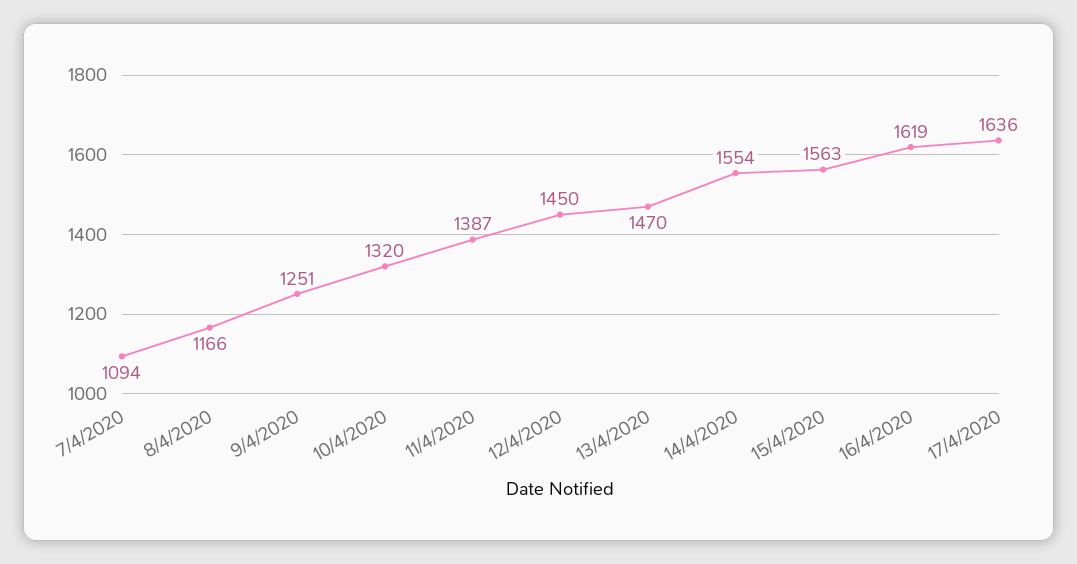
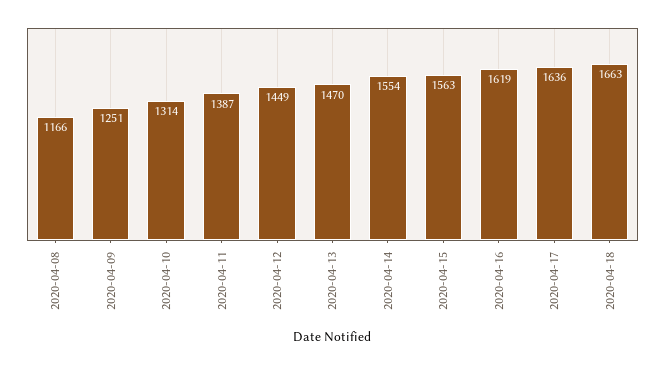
7/4/2020: 1094 -> none
10/4/2020: 1320 -> 1314
12/4/2020: 1450 -> 1449
2020-04-18: none -> 1663

